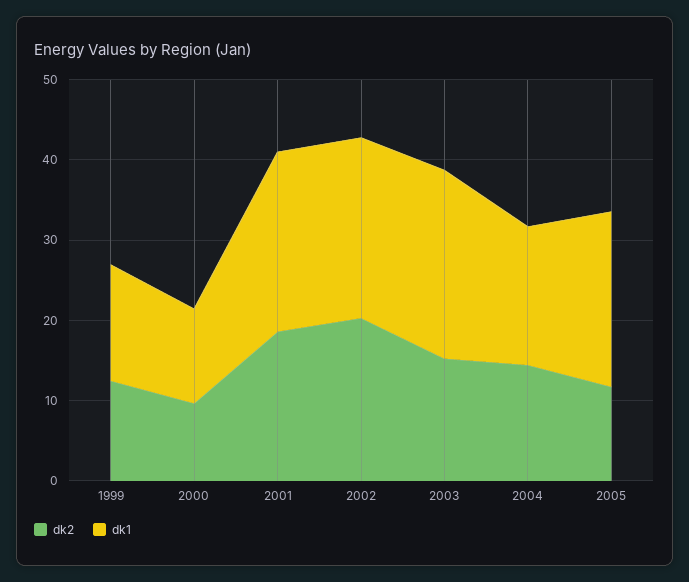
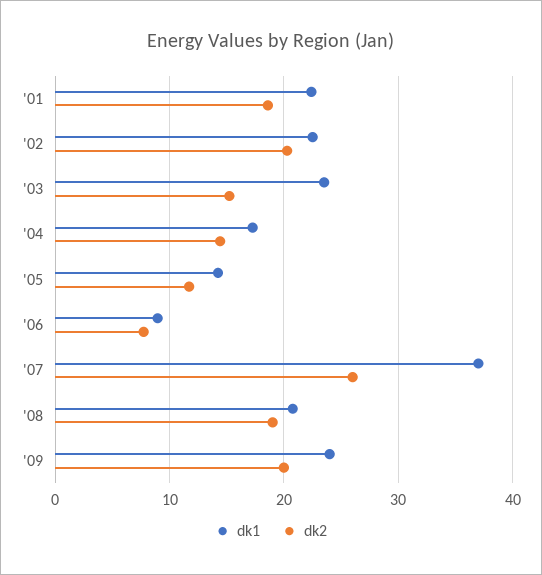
dk2, 1999: 12 -> none
dk1, 1999: 14 -> none
dk2, 2000: 10 -> none
dk1, 2000: 12 -> none
dk1, 2005: 22 -> 14
dk1, '06: none -> 9
dk2, '06: none -> 8
dk1, '07: none -> 37
dk2, '07: none -> 26
dk1, '08: none -> 21
dk2, '08: none -> 19
dk1, '09: none -> 24
dk2, '09: none -> 20

